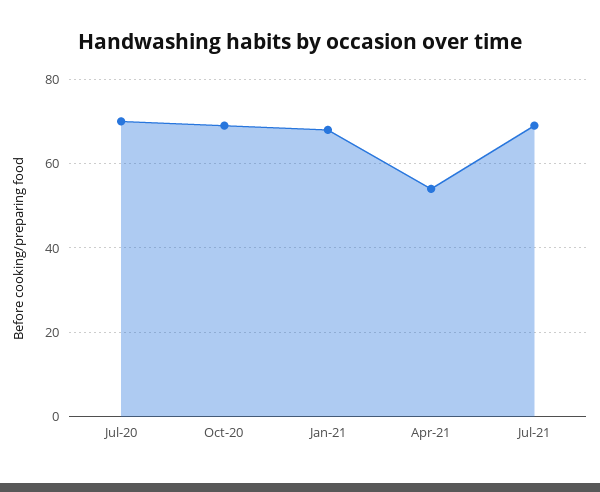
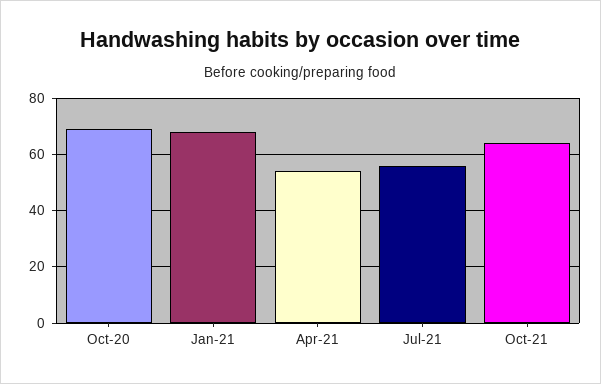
Jul-20: 70 -> none
Jul-21: 70 -> 55
Oct-21: none -> 65

